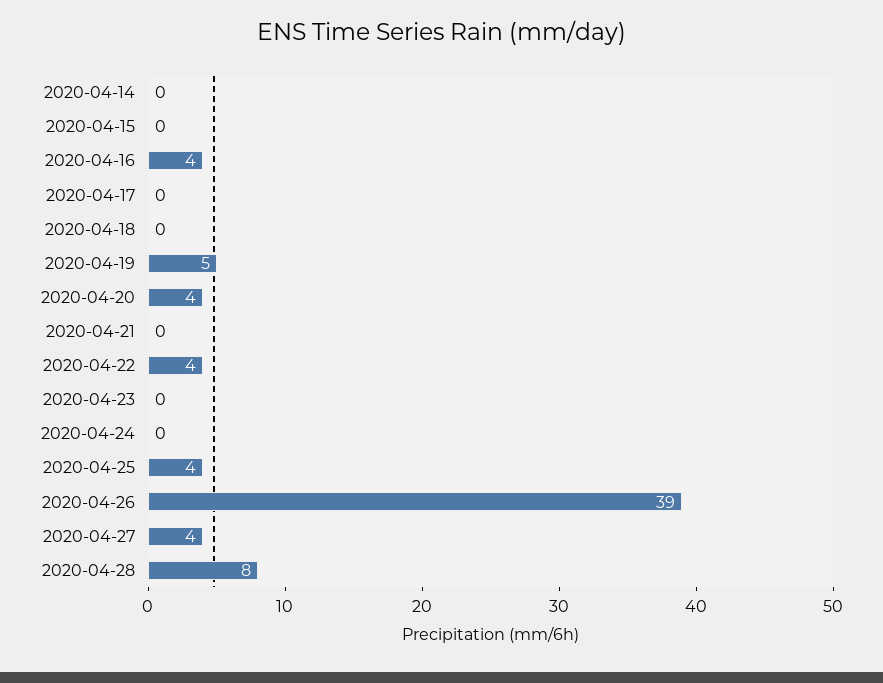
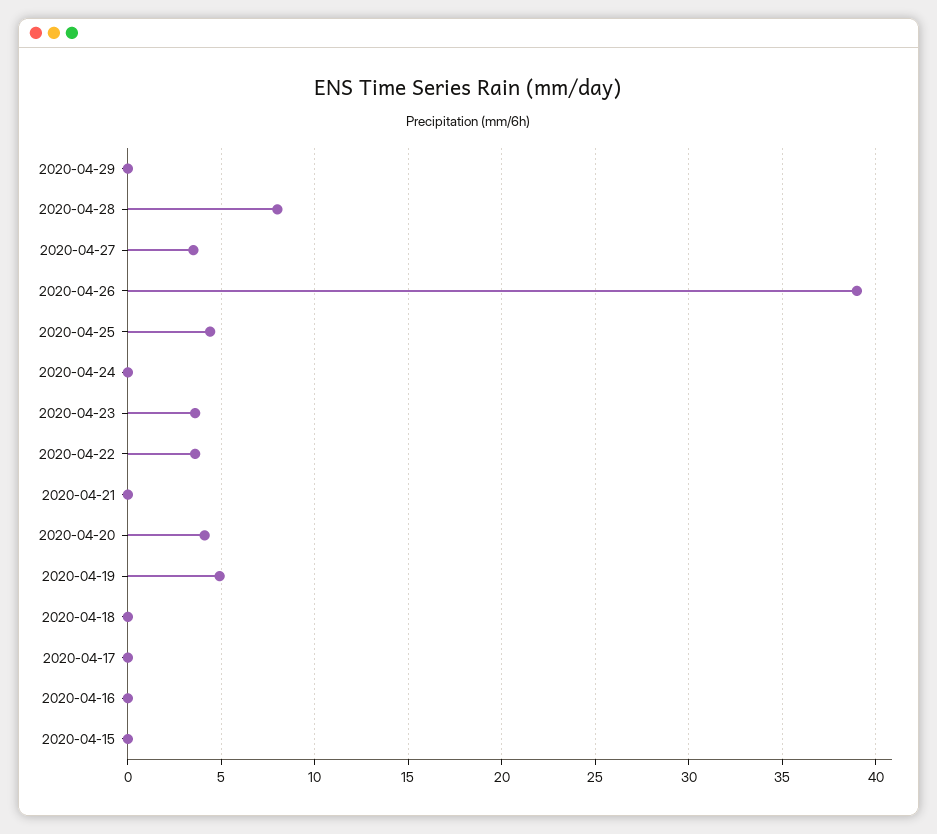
2020-04-14: 0 -> none
2020-04-16: 4 -> 0
2020-04-23: 0 -> 3.5
2020-04-29: none -> 0

